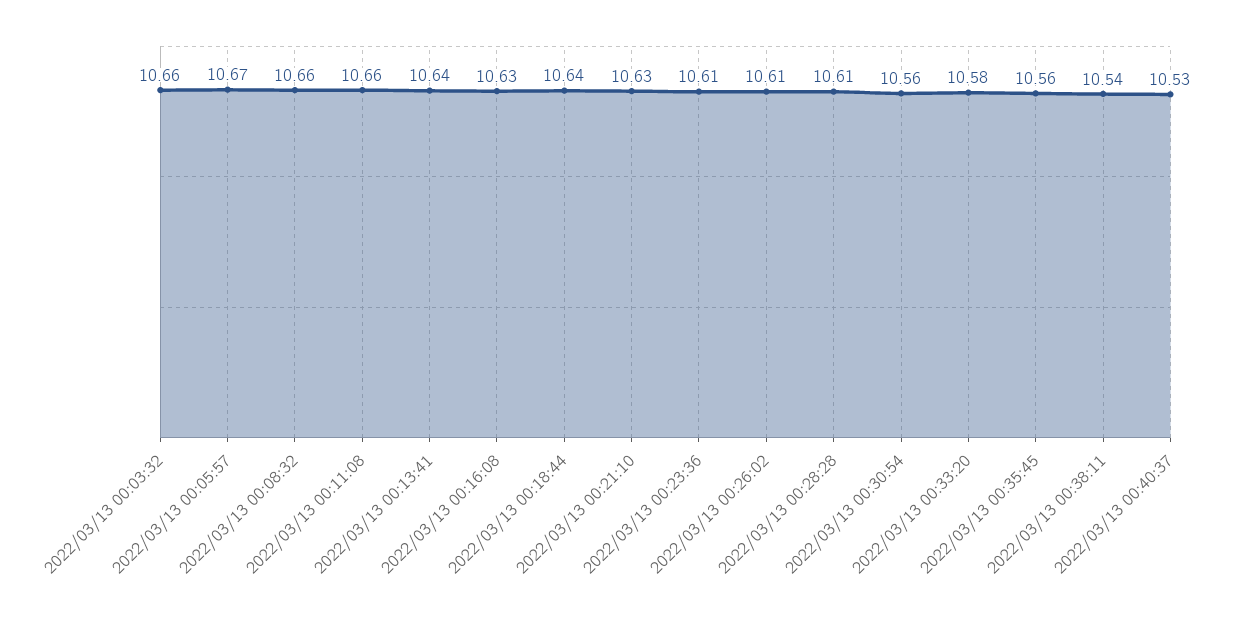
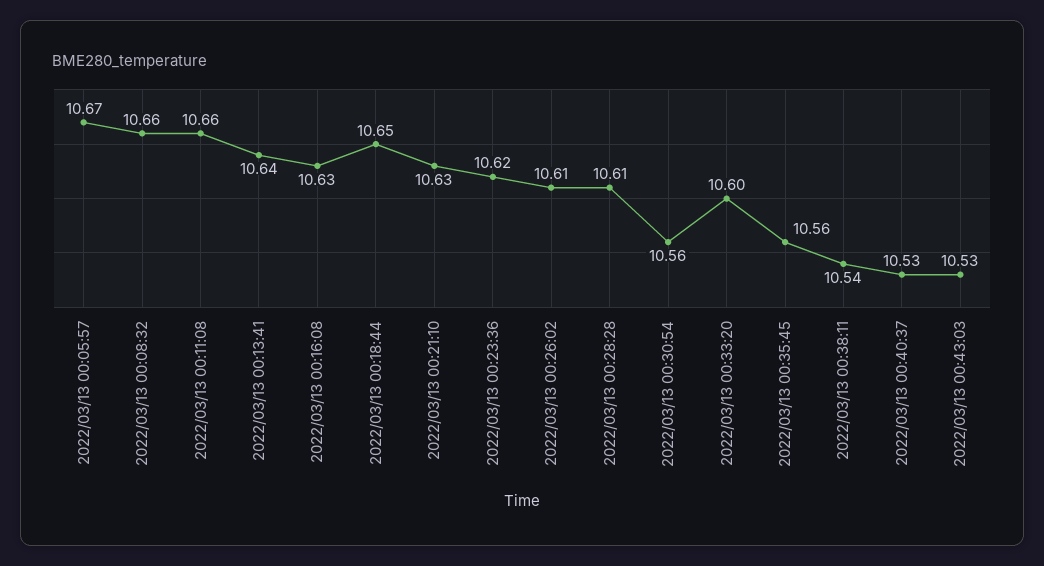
2022/03/13 00:03:32: 10.66 -> none
2022/03/13 00:18:44: 10.64 -> 10.65
2022/03/13 00:23:36: 10.61 -> 10.62
2022/03/13 00:33:20: 10.58 -> 10.6
2022/03/13 00:43:03: none -> 10.53

